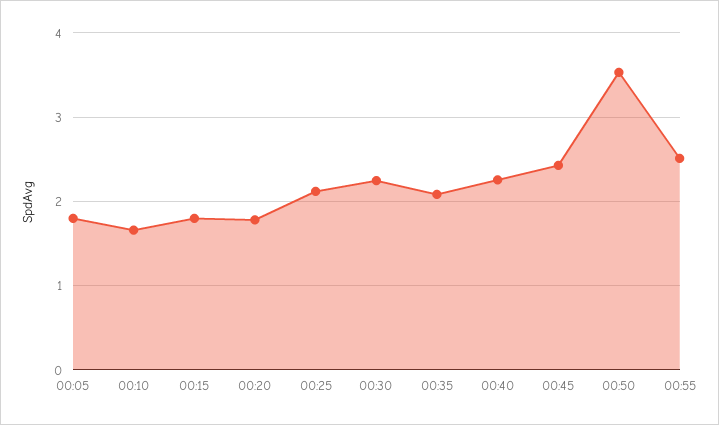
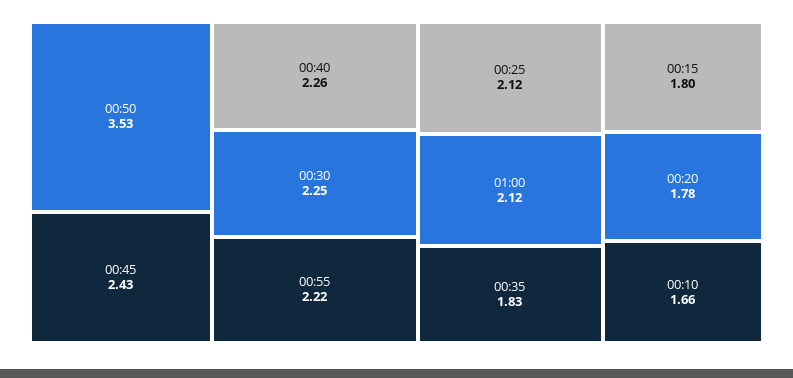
00:05: 1.8 -> none
00:35: 2.1 -> 1.83
00:55: 2.5 -> 2.22
01:00: none -> 2.12

